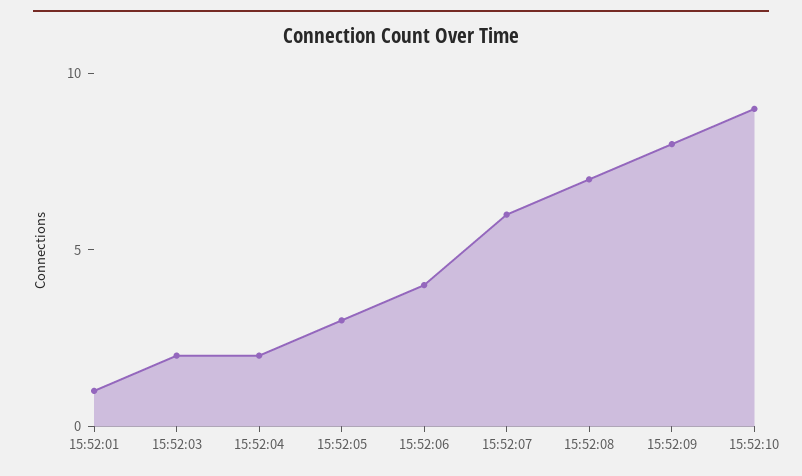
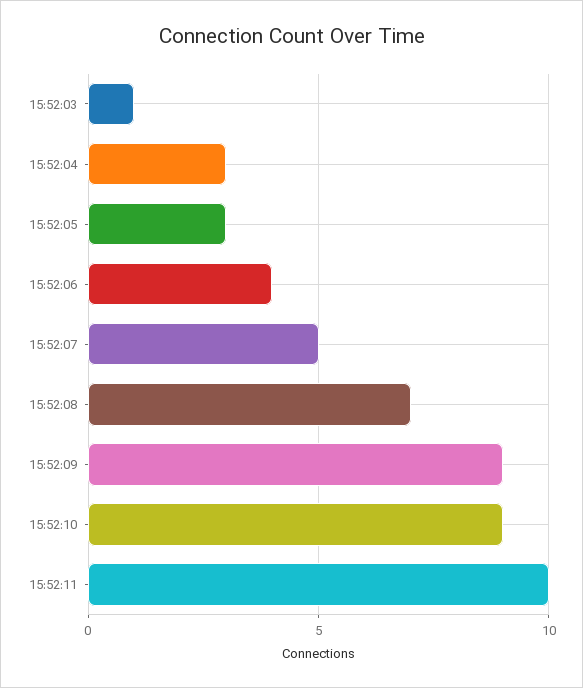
15:52:01: 1 -> none
15:52:03: 2 -> 1
15:52:04: 2 -> 3
15:52:07: 6 -> 5
15:52:09: 8 -> 9
15:52:11: none -> 10

